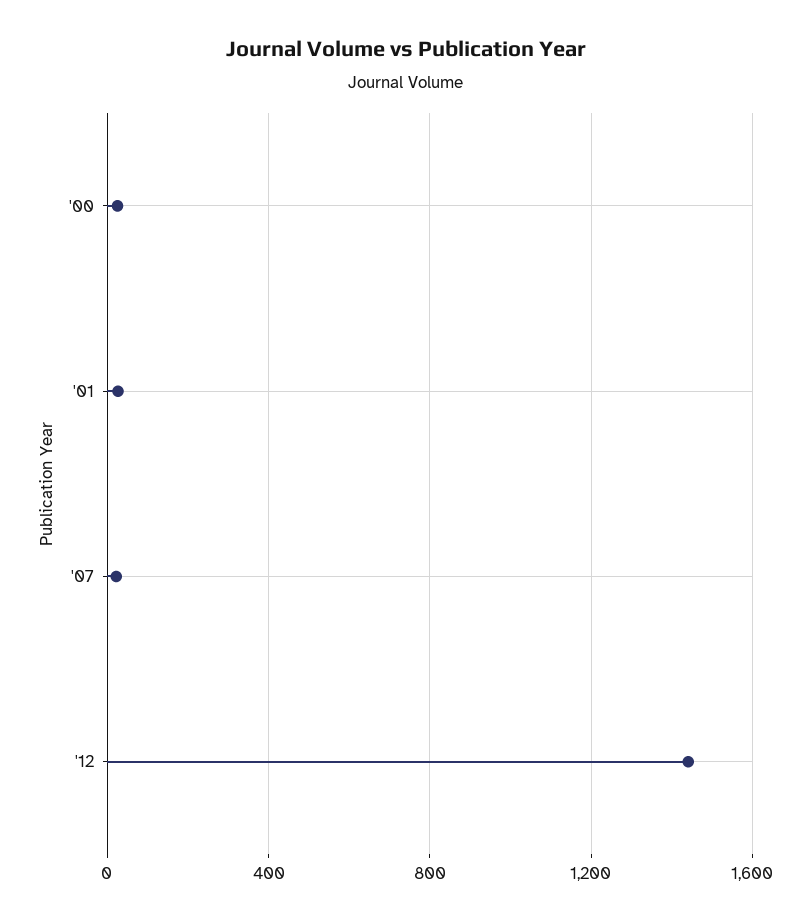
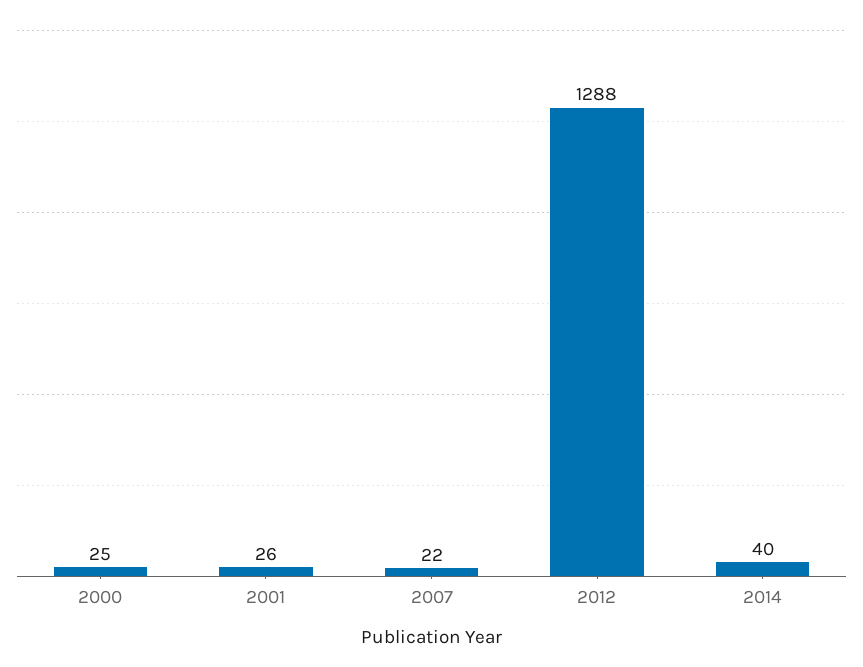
'12: 1450 -> 1288
2014: none -> 40

